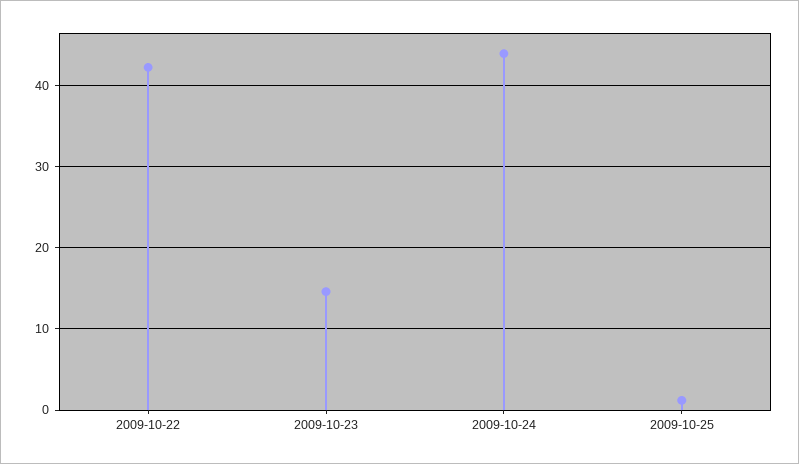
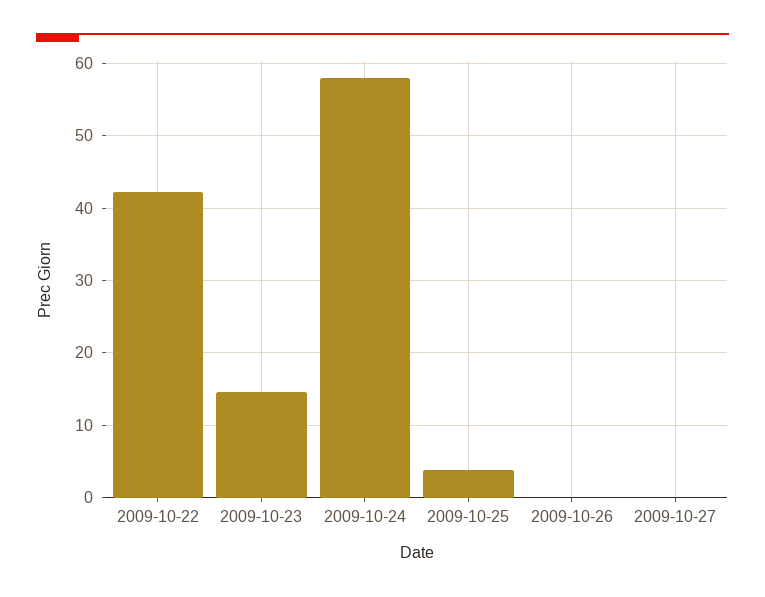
2009-10-24: 44 -> 58
2009-10-25: 1 -> 4
2009-10-26: none -> 0
2009-10-27: none -> 0

